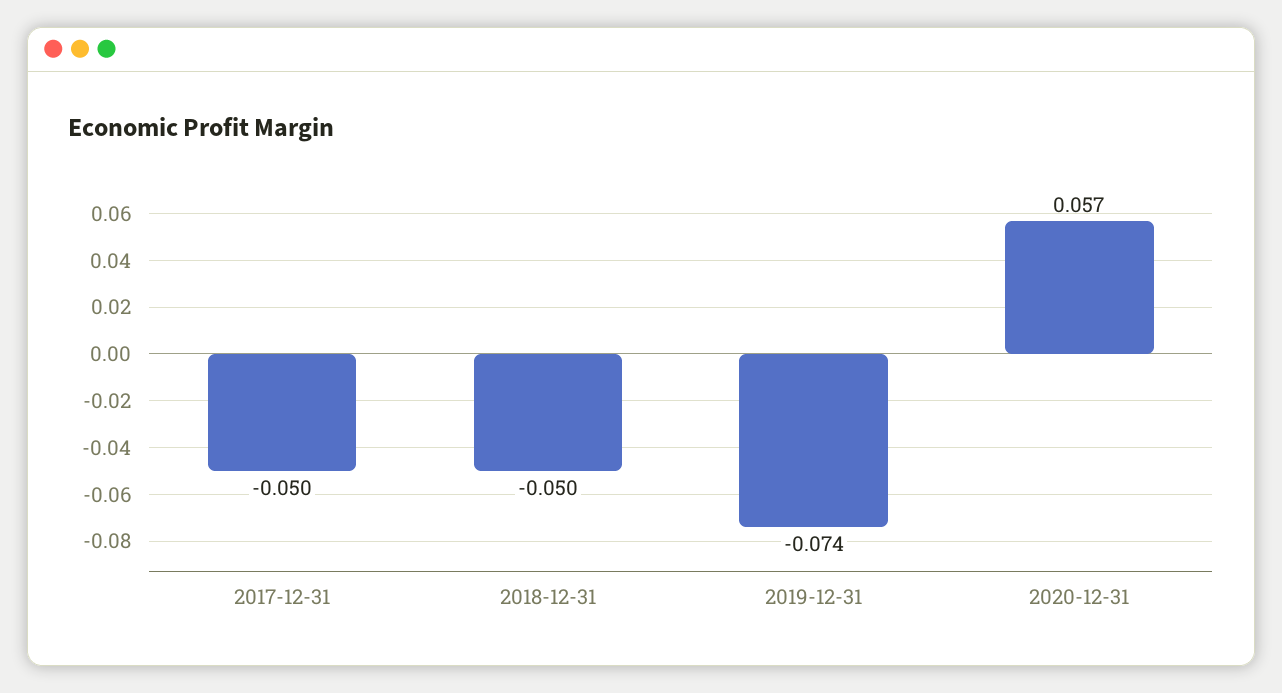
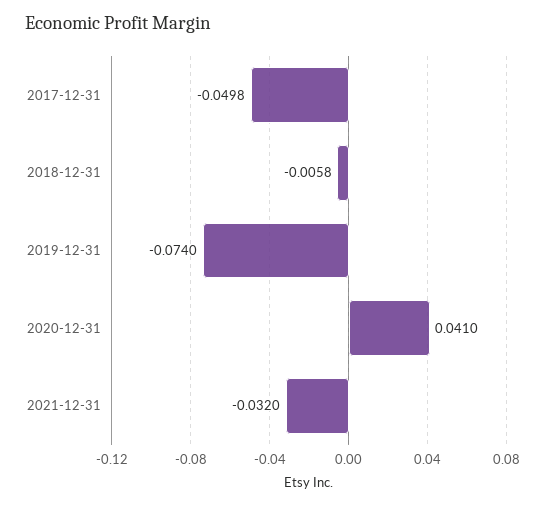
2018-12-31: -0.05 -> -0.0058
2020-12-31: 0.057 -> 0.041
2021-12-31: none -> -0.032

